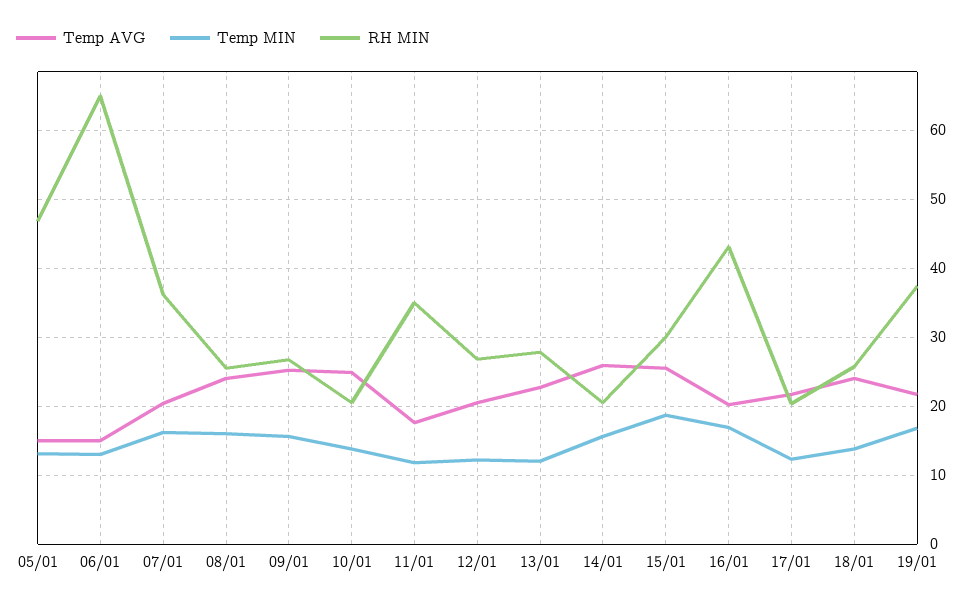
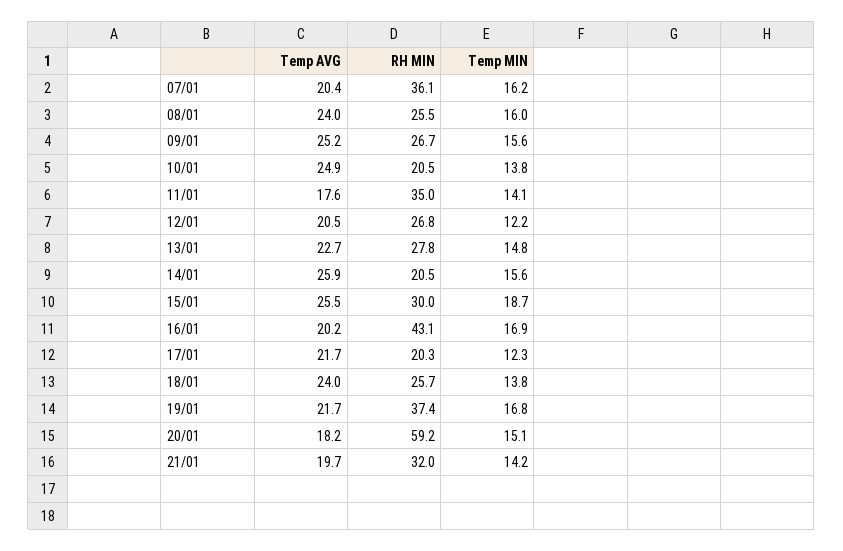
Temp AVG, 05/01: 15 -> none
Temp MIN, 05/01: 13 -> none
RH MIN, 05/01: 47 -> none
Temp AVG, 06/01: 15 -> none
Temp MIN, 06/01: 13 -> none
RH MIN, 06/01: 65 -> none
Temp MIN, 11/01: 12 -> 14.1
Temp MIN, 13/01: 12 -> 14.8
Temp AVG, 20/01: none -> 18.2
RH MIN, 20/01: none -> 59.2
Temp MIN, 20/01: none -> 15.1
Temp AVG, 21/01: none -> 19.7
RH MIN, 21/01: none -> 32
Temp MIN, 21/01: none -> 14.2

